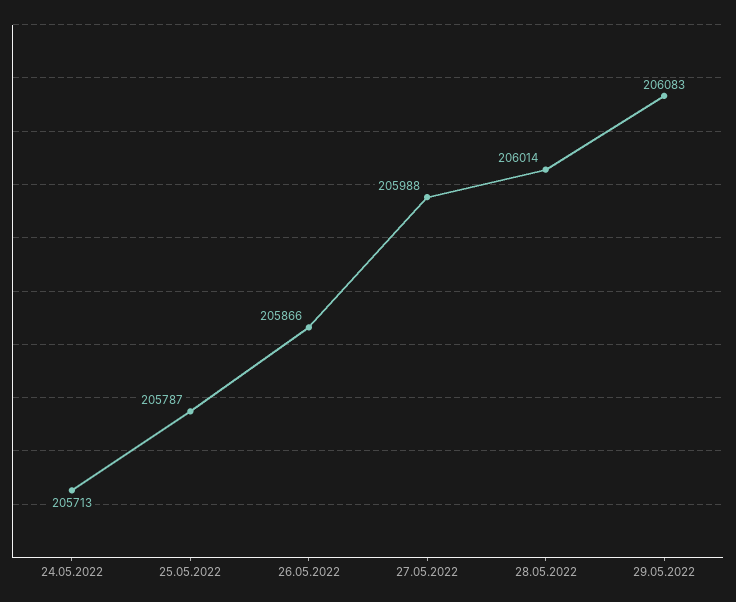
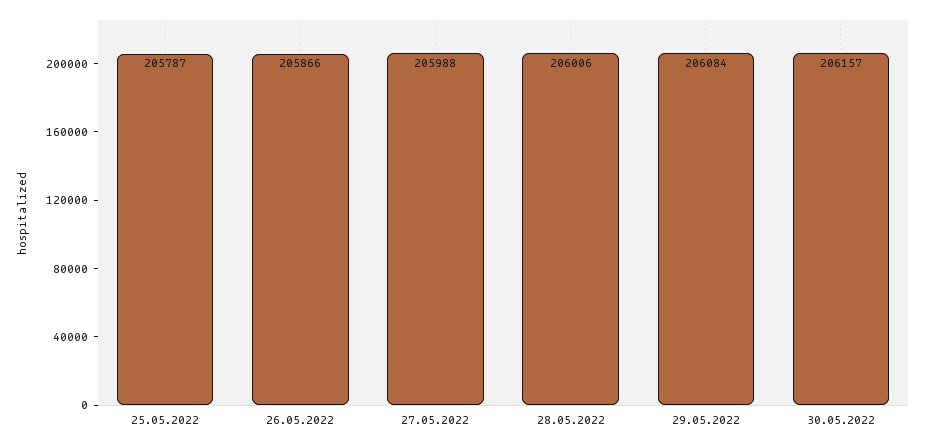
24.05.2022: 205713 -> none
28.05.2022: 206014 -> 206006
29.05.2022: 206083 -> 206084
30.05.2022: none -> 206157

